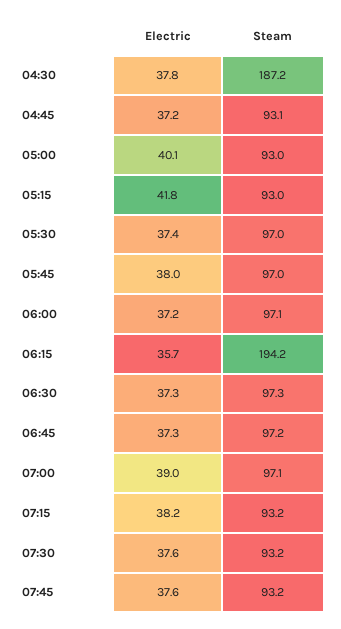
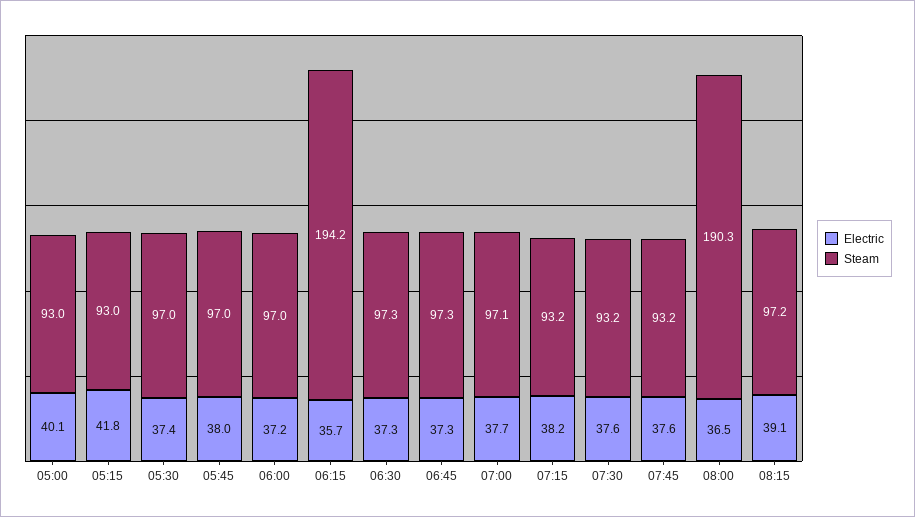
Electric, 04:30: 37.8 -> none
Steam, 04:30: 187.2 -> none
Electric, 04:45: 37.2 -> none
Steam, 04:45: 93.1 -> none
Steam, 06:00: 97.1 -> 97
Steam, 06:45: 97.2 -> 97.3
Electric, 07:00: 39 -> 37.7
Electric, 08:00: none -> 36.5
Steam, 08:00: none -> 190.3
Electric, 08:15: none -> 39.1
Steam, 08:15: none -> 97.2

